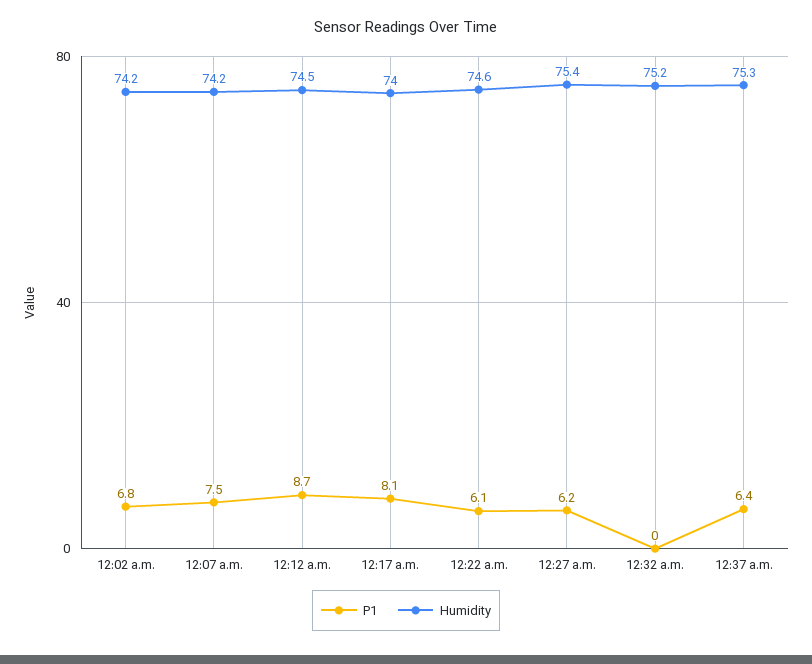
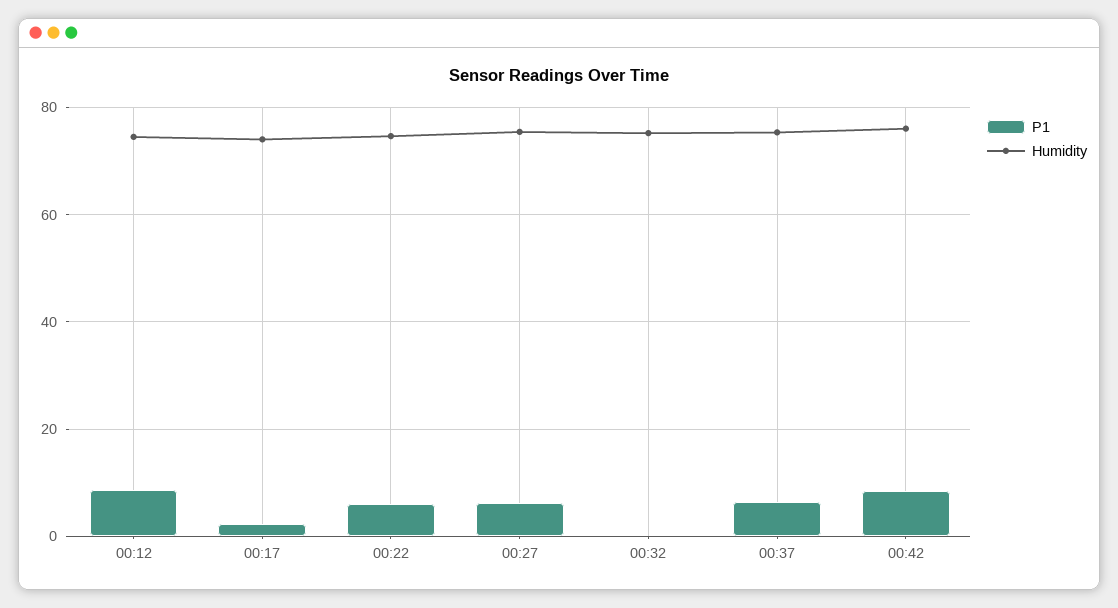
P1, 12:02 a.m.: 6.8 -> none
Humidity, 12:02 a.m.: 74.2 -> none
P1, 12:07 a.m.: 7.5 -> none
Humidity, 12:07 a.m.: 74.2 -> none
P1, 12:17 a.m.: 8.1 -> 2
P1, 00:42: none -> 8
Humidity, 00:42: none -> 76

